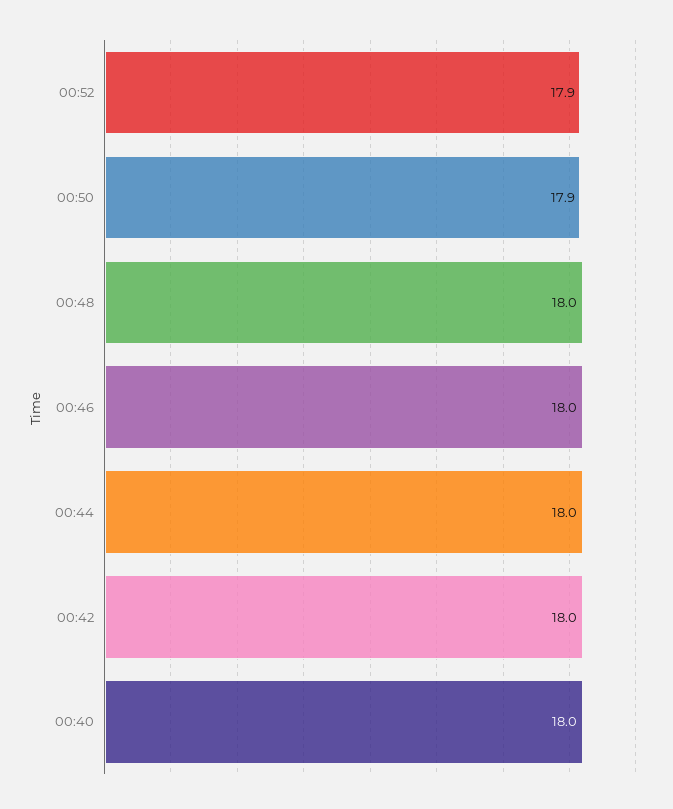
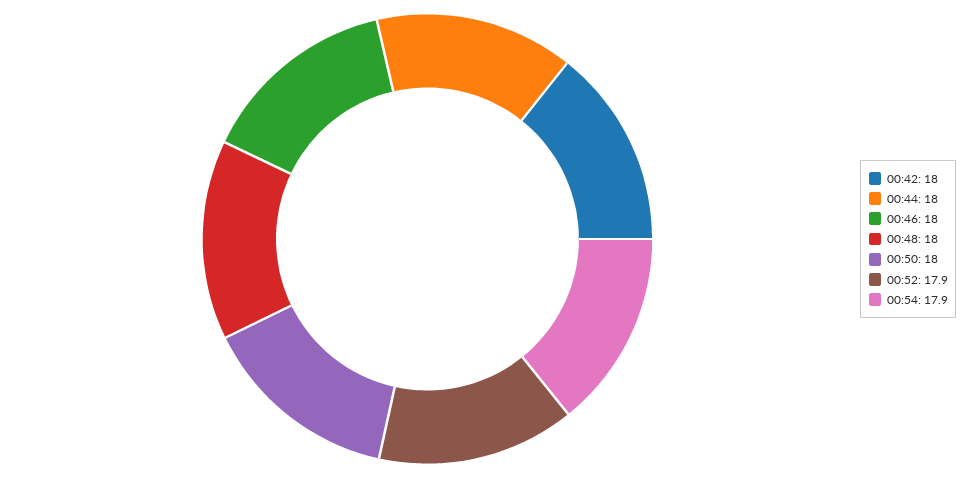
00:50: 17.9 -> 18
00:40: 18 -> none
00:54: none -> 17.9

